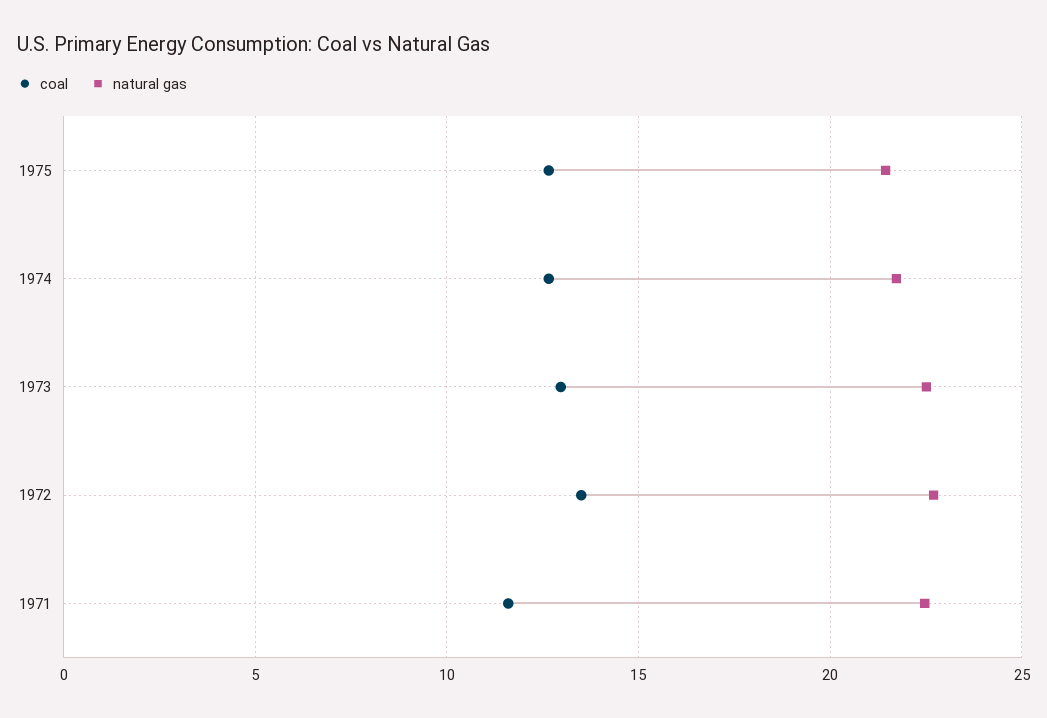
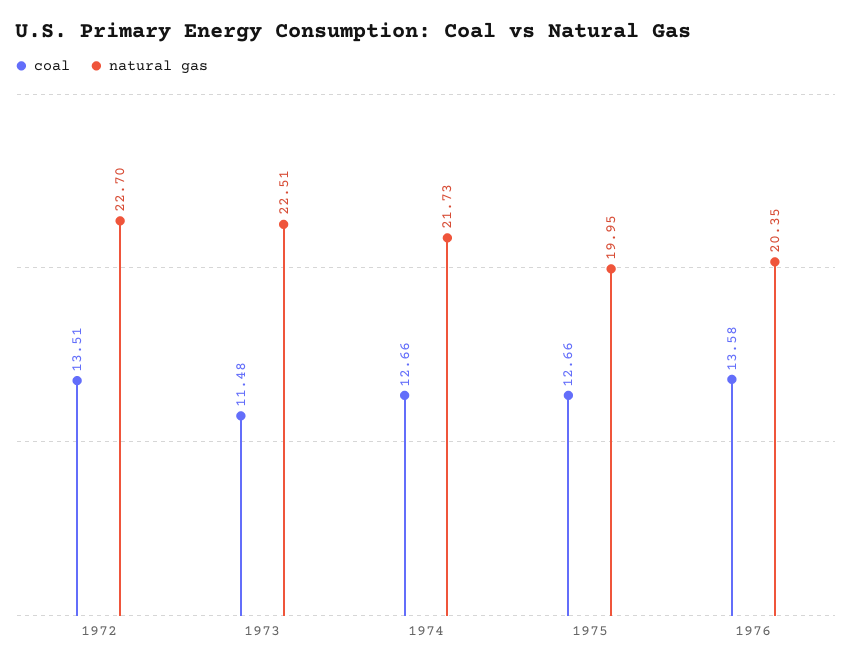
natural gas, 1975: 21.5 -> 19.95
coal, 1973: 13 -> 11.48
coal, 1971: 11.5 -> none
natural gas, 1971: 22.5 -> none
coal, 1976: none -> 13.58
natural gas, 1976: none -> 20.35

